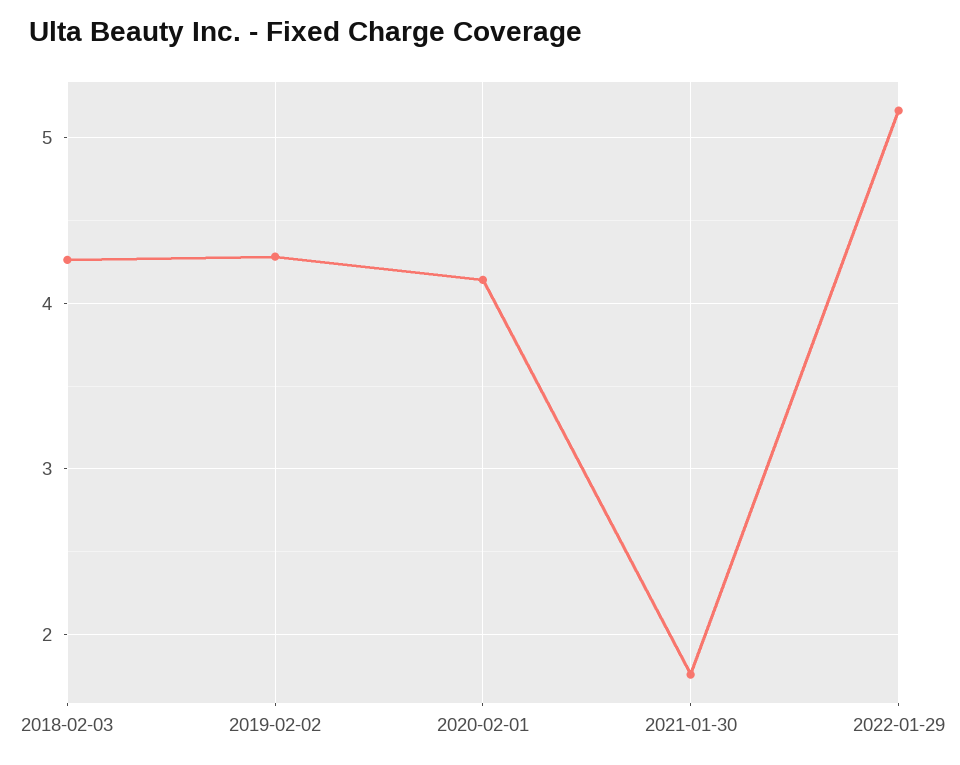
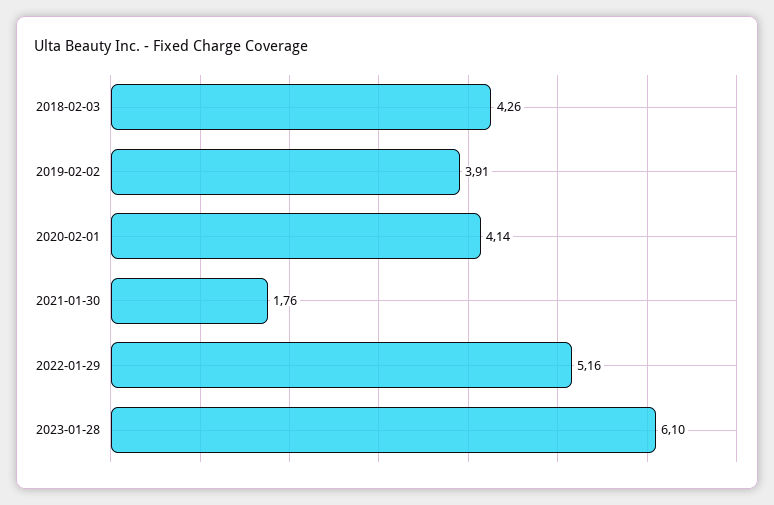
2019-02-02: 4.3 -> 3.91
2023-01-28: none -> 6.1

